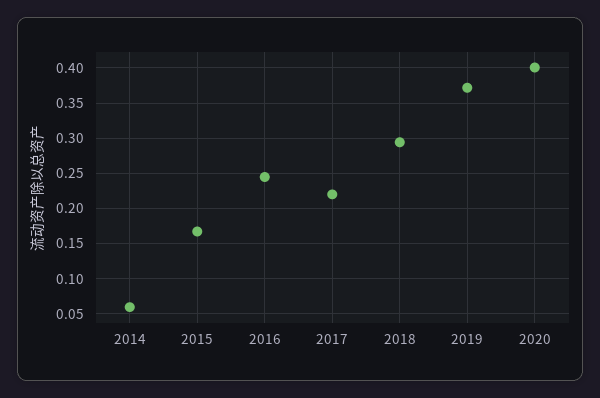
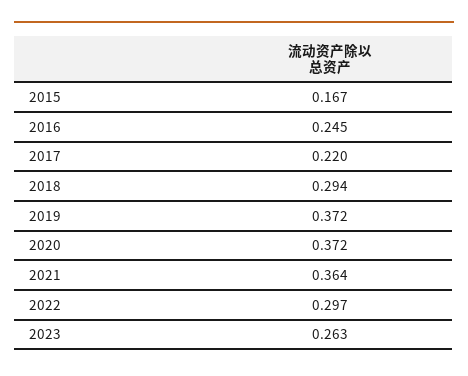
2014: 0.06 -> none
2020: 0.4 -> 0.372
2021: none -> 0.364
2022: none -> 0.297
2023: none -> 0.263

